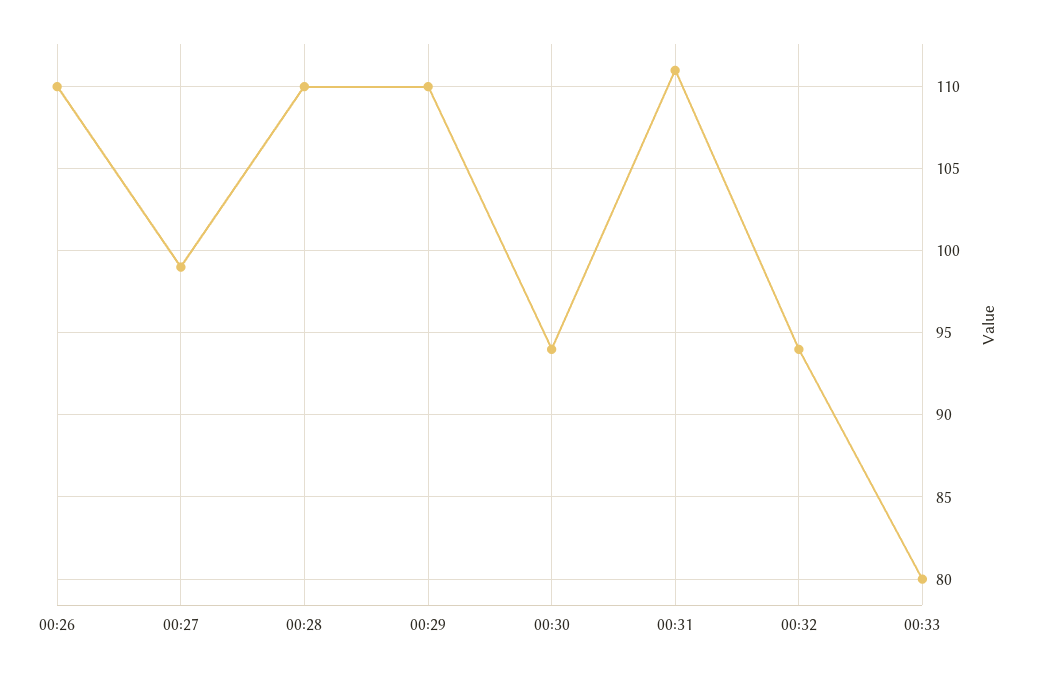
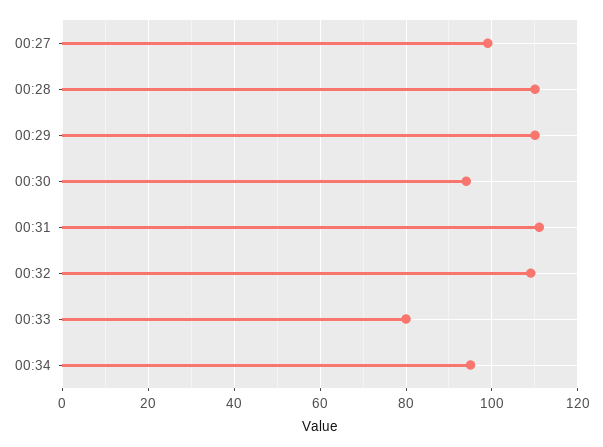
00:26: 110 -> none
00:32: 94 -> 110
00:34: none -> 95

